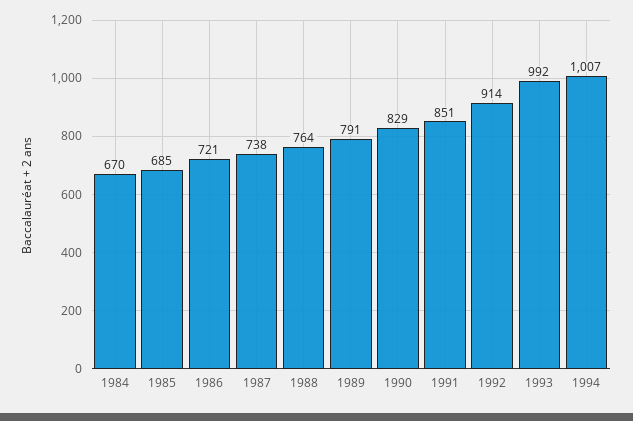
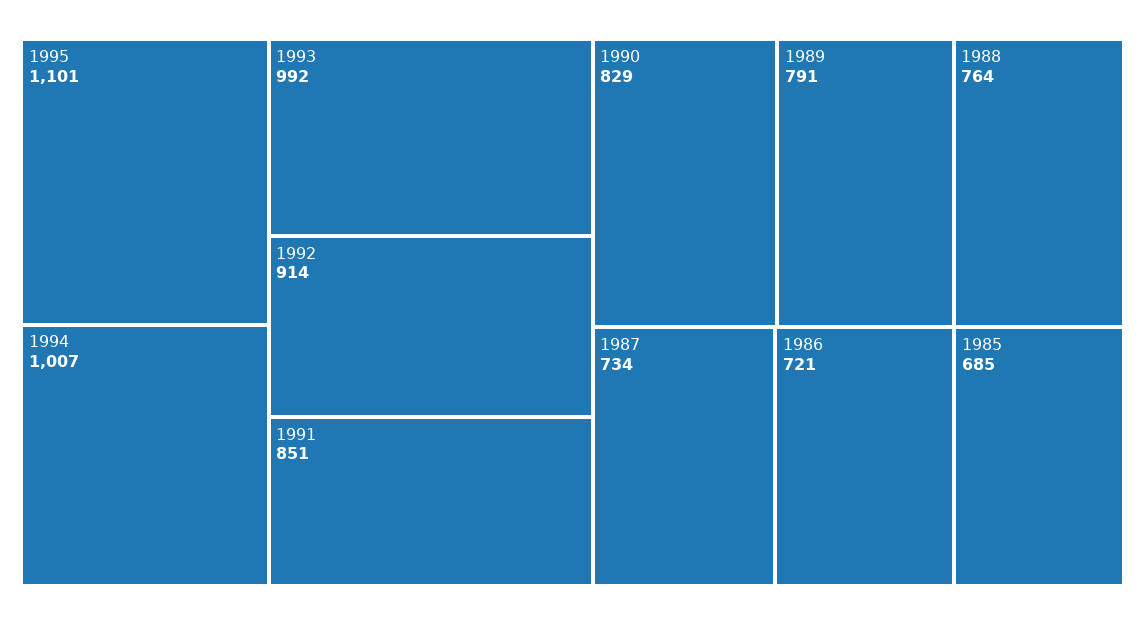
1984: 670 -> none
1987: 738 -> 734
1995: none -> 1101

